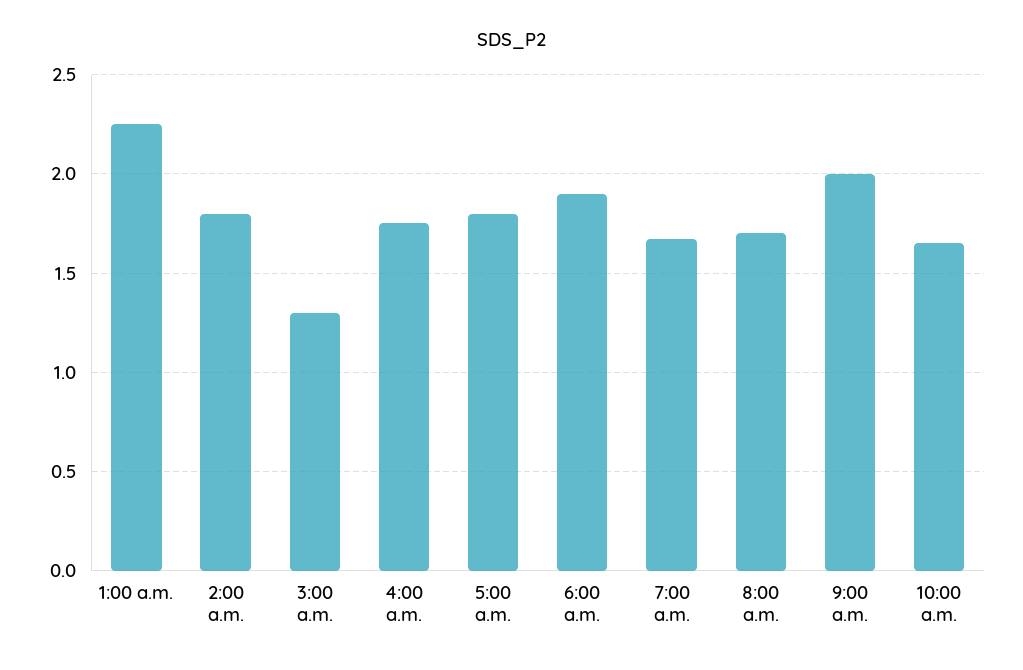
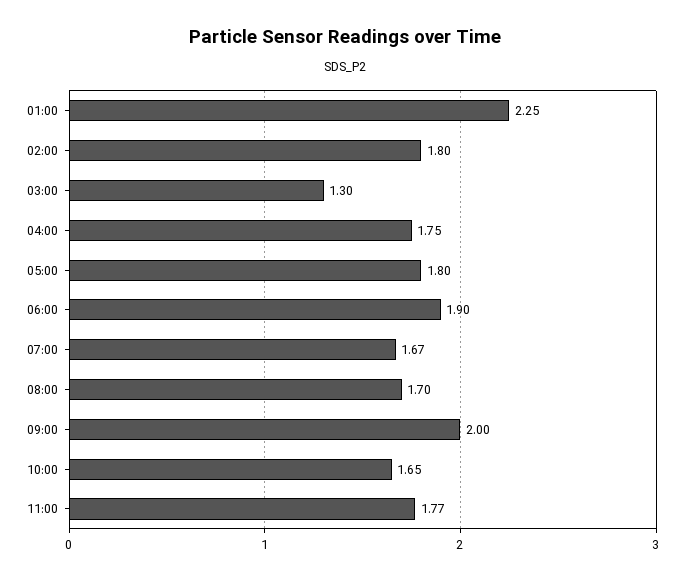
11:00: none -> 1.77

